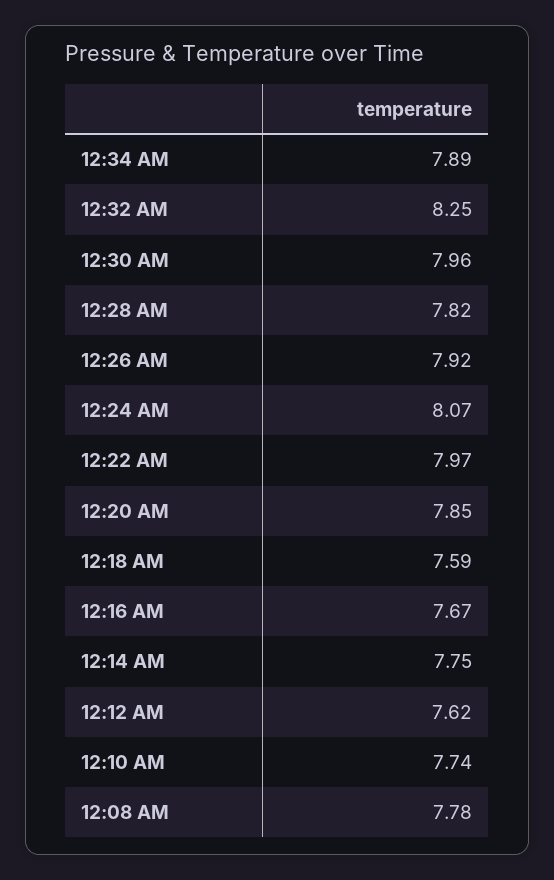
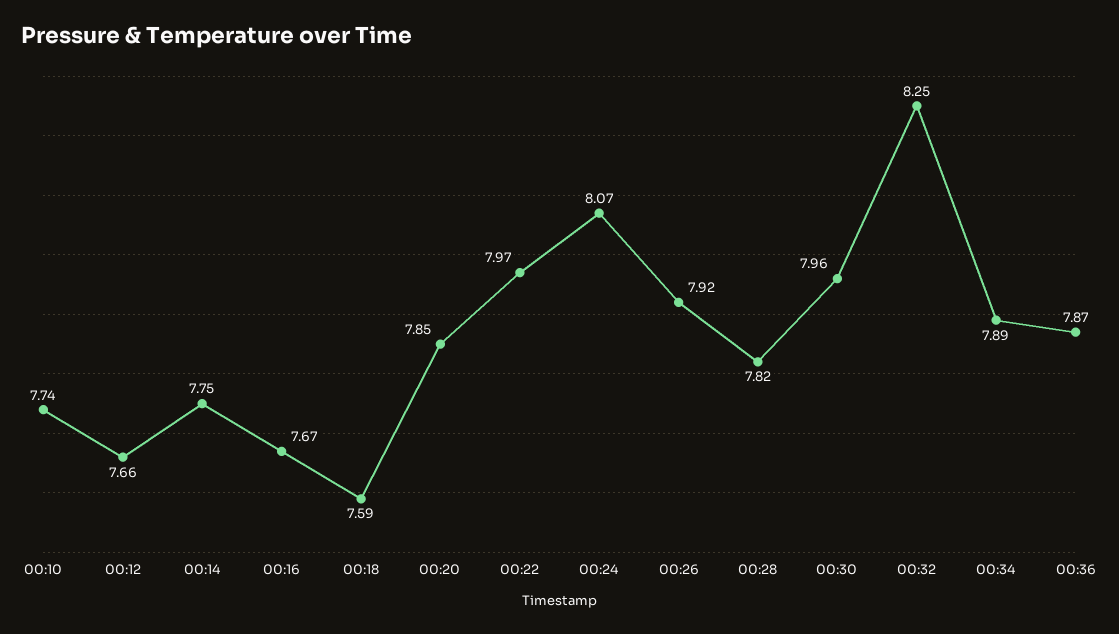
12:12 AM: 7.62 -> 7.66
12:08 AM: 7.78 -> none
00:36: none -> 7.87

